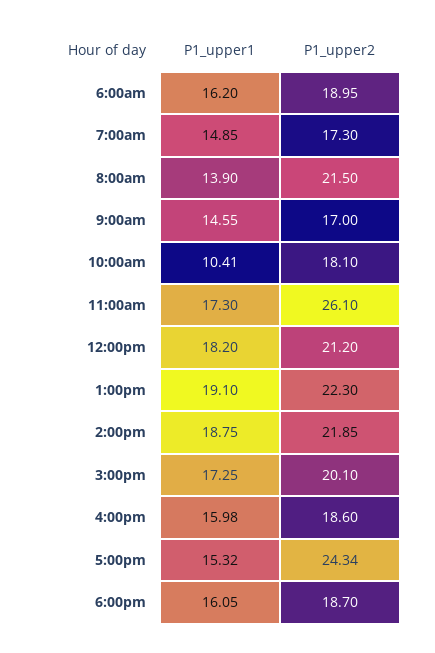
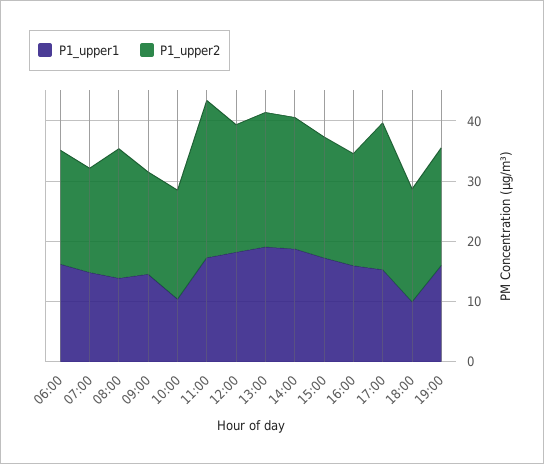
P1_upper1, 6:00pm: 16.05 -> 10
P1_upper1, 19:00: none -> 16
P1_upper2, 19:00: none -> 20

